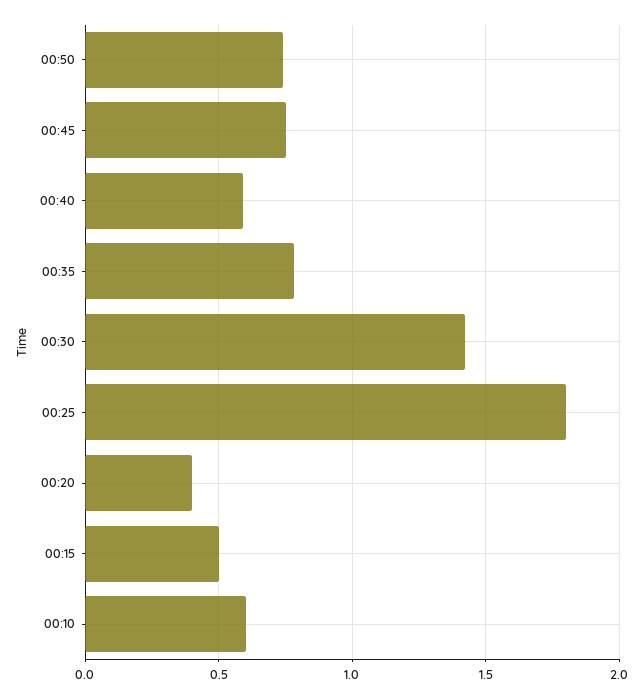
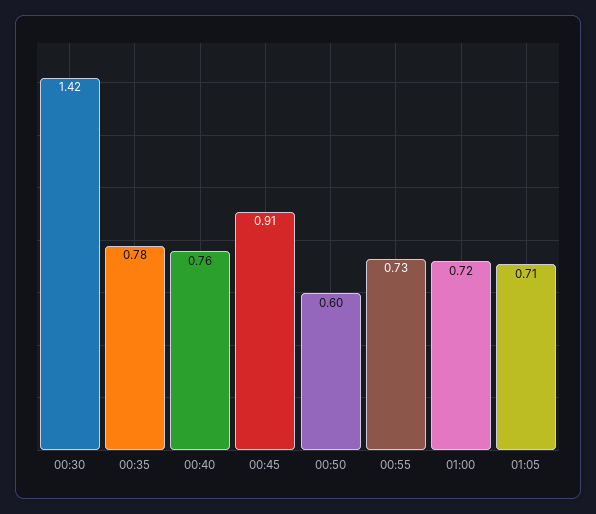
00:50: 0.75 -> 0.6
00:45: 0.75 -> 0.91
00:40: 0.6 -> 0.76
00:25: 1.8 -> none
00:20: 0.4 -> none
00:15: 0.5 -> none
00:10: 0.6 -> none
00:55: none -> 0.73
01:00: none -> 0.72
01:05: none -> 0.71

